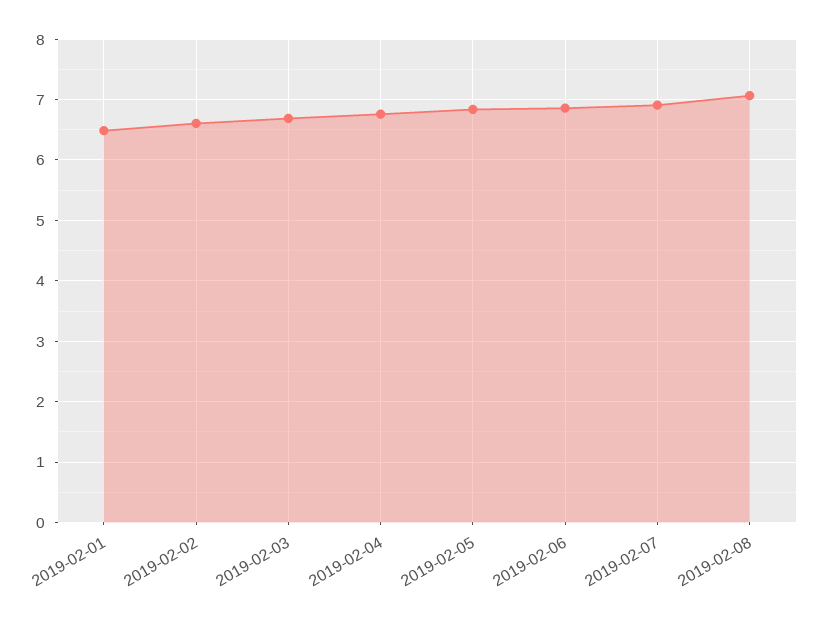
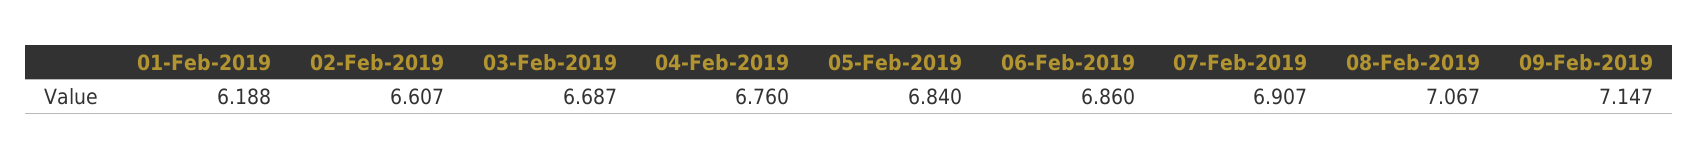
2019-02-01: 6.5 -> 6.188
09-Feb-2019: none -> 7.147

